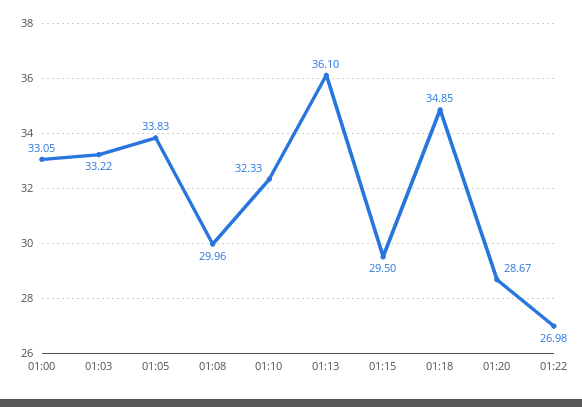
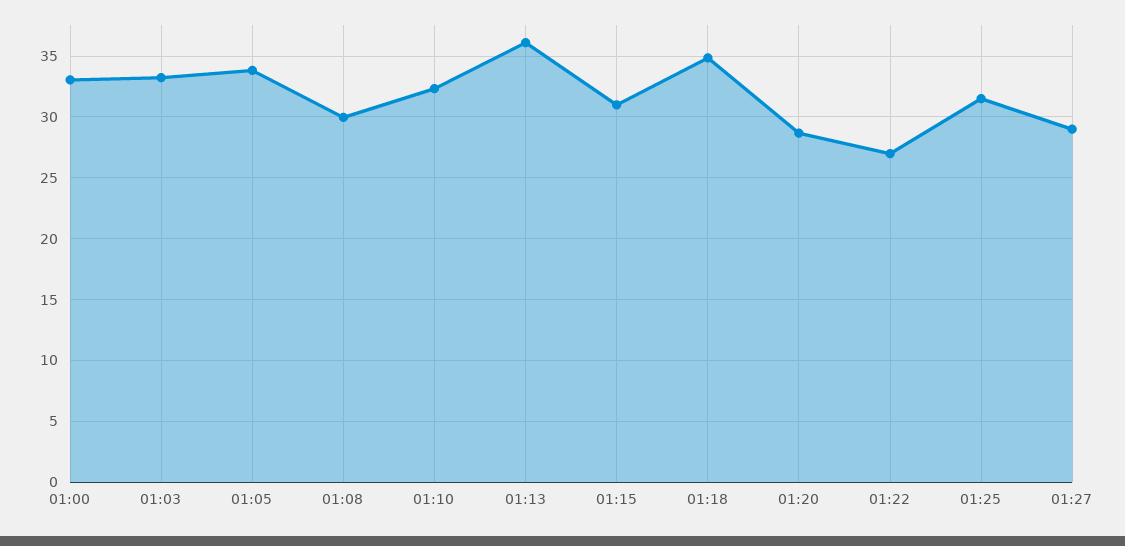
01:15: 29.5 -> 31
01:25: none -> 31.5
01:27: none -> 29

